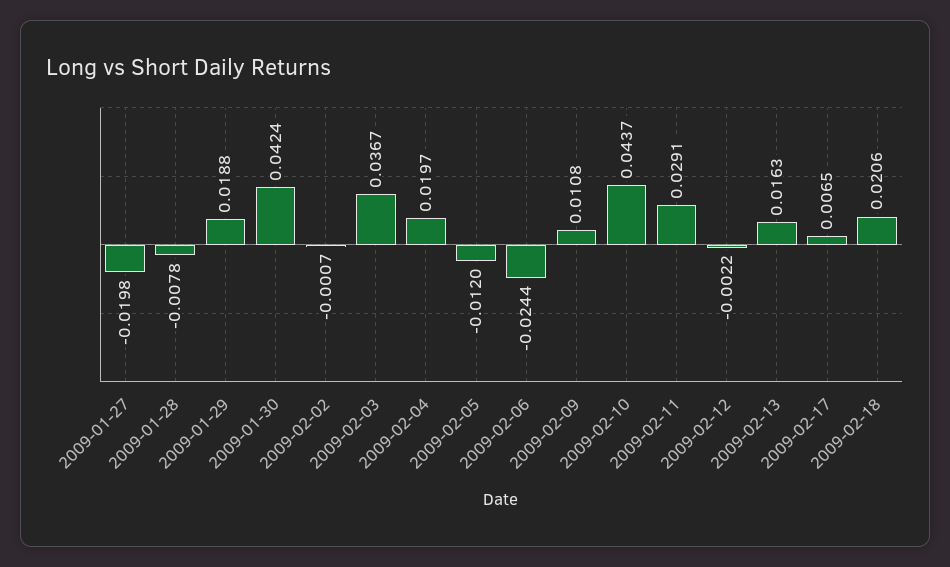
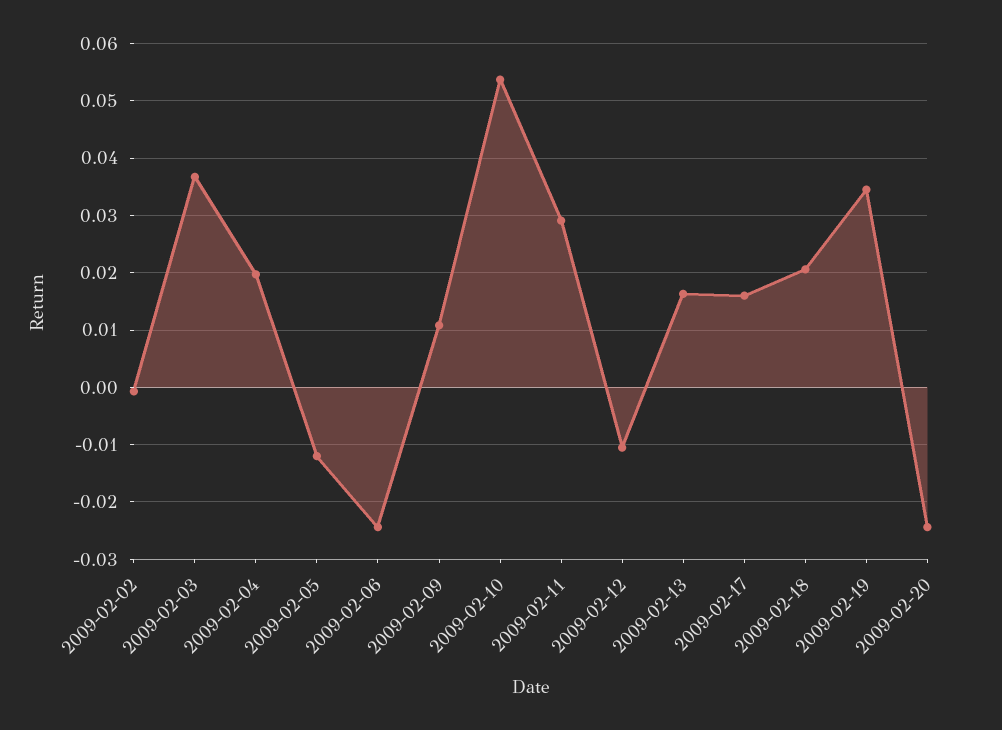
2009-01-27: -0.0198 -> none
2009-01-28: -0.0078 -> none
2009-01-29: 0.0188 -> none
2009-01-30: 0.0424 -> none
2009-02-10: 0.0437 -> 0.054
2009-02-12: -0.0022 -> -0.01
2009-02-17: 0.0065 -> 0.016
2009-02-19: none -> 0.034
2009-02-20: none -> -0.024

